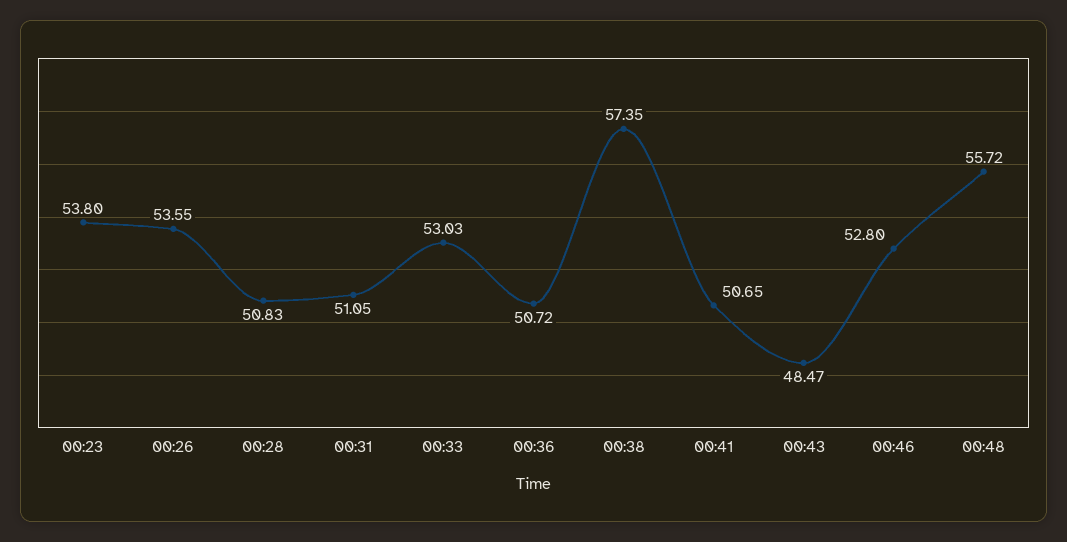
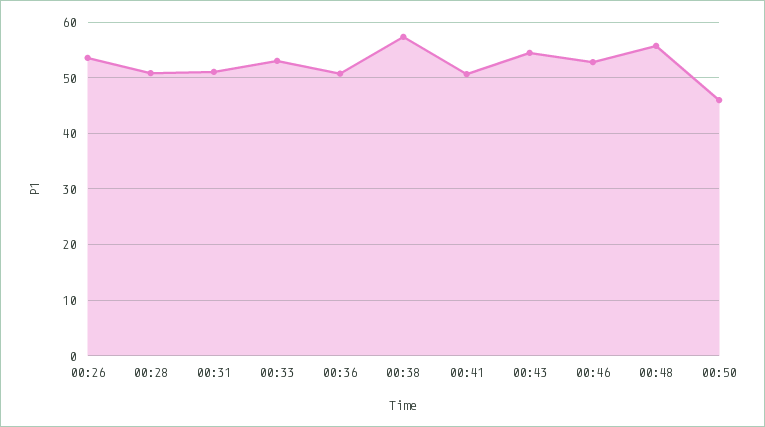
00:23: 53.8 -> none
00:43: 48.47 -> 54
00:50: none -> 46

